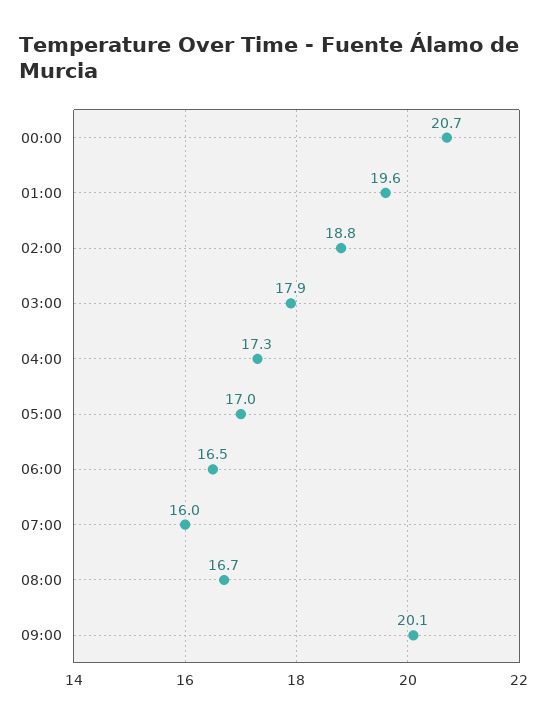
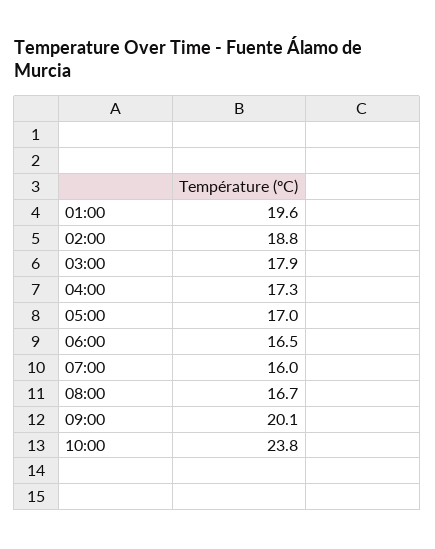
00:00: 20.7 -> none
10:00: none -> 23.8

